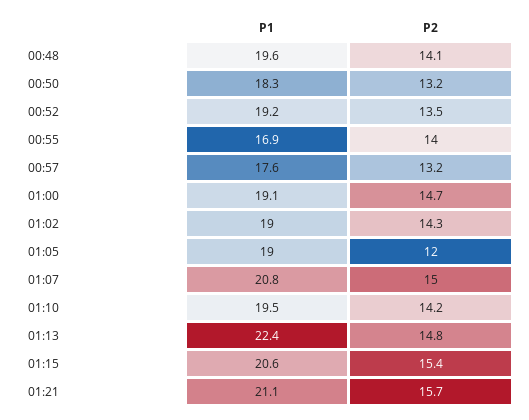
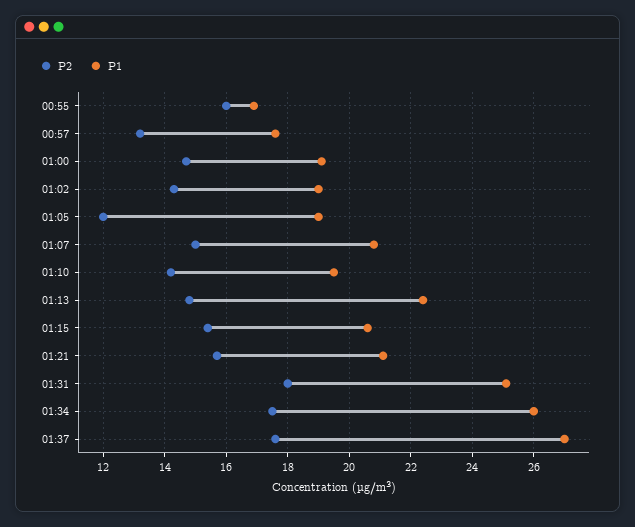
P1, 00:48: 19.6 -> none
P2, 00:48: 14.1 -> none
P1, 00:50: 18.3 -> none
P2, 00:50: 13.2 -> none
P1, 00:52: 19.2 -> none
P2, 00:52: 13.5 -> none
P2, 00:55: 14 -> 16
P2, 01:31: none -> 18
P1, 01:31: none -> 25
P2, 01:34: none -> 17.5
P1, 01:34: none -> 26
P2, 01:37: none -> 17.5
P1, 01:37: none -> 27

